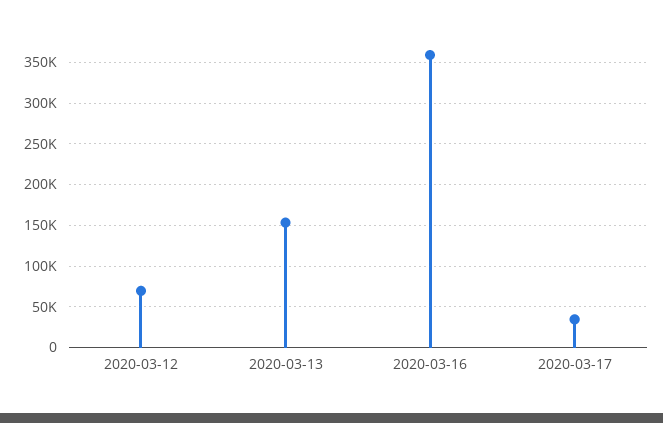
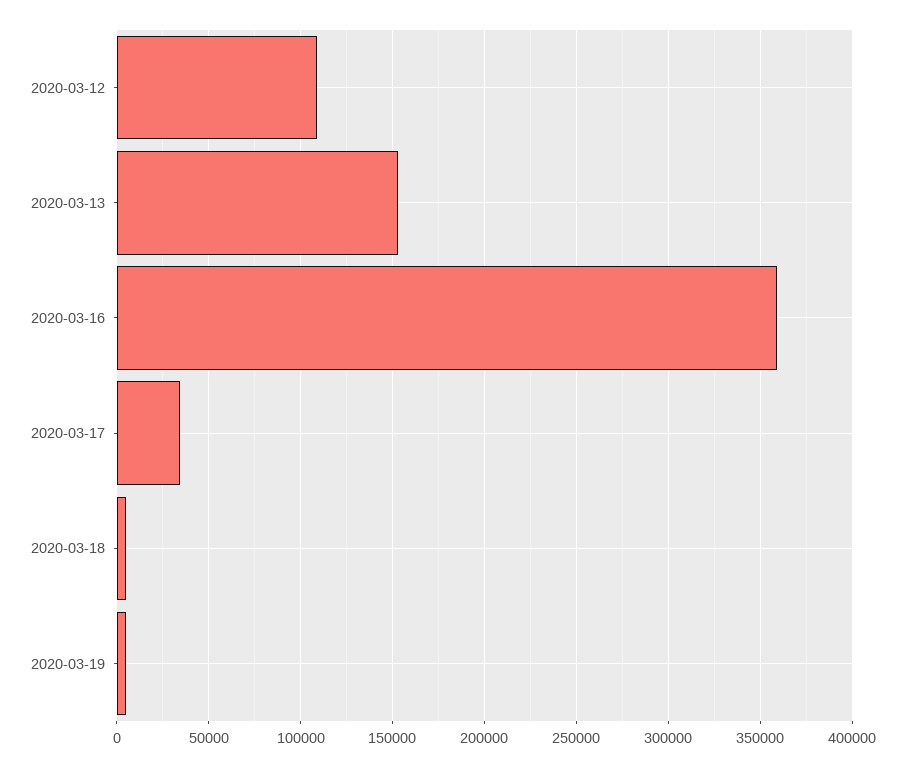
2020-03-12: 70000 -> 110000
2020-03-18: none -> 5000
2020-03-19: none -> 5000

